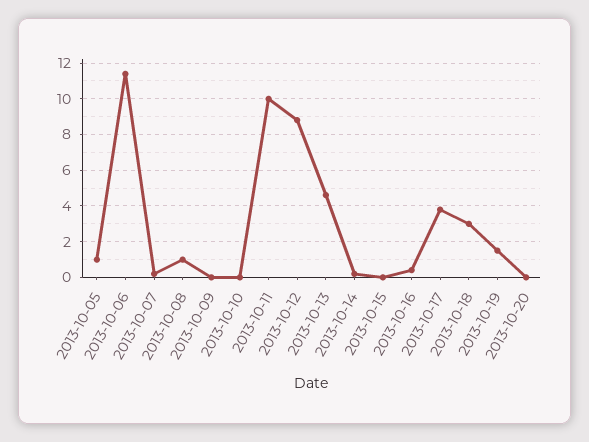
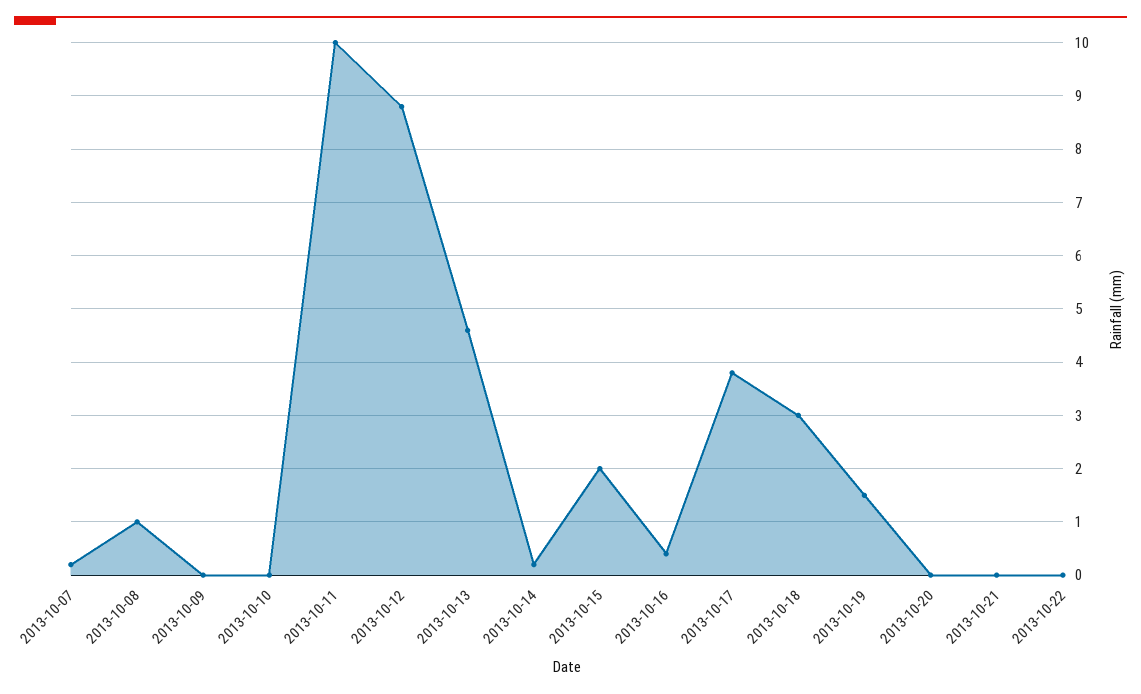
2013-10-05: 1 -> none
2013-10-06: 11.5 -> none
2013-10-15: 0 -> 2
2013-10-21: none -> 0
2013-10-22: none -> 0

